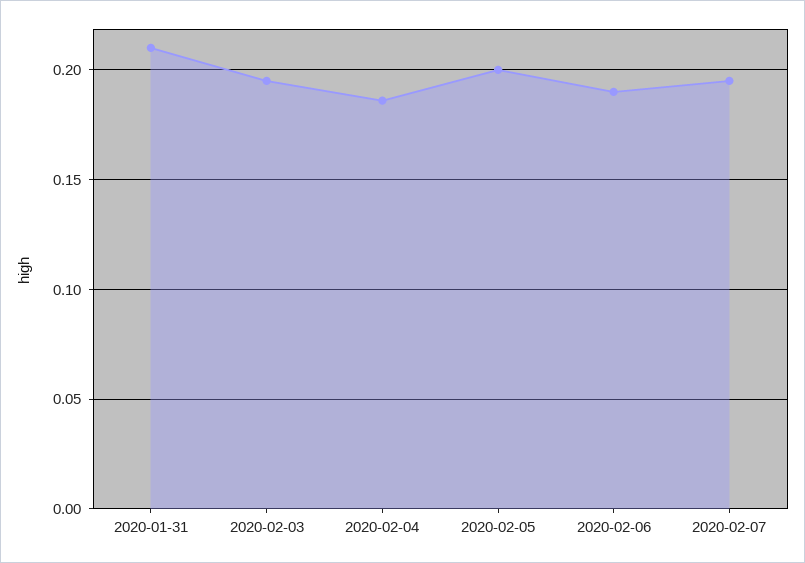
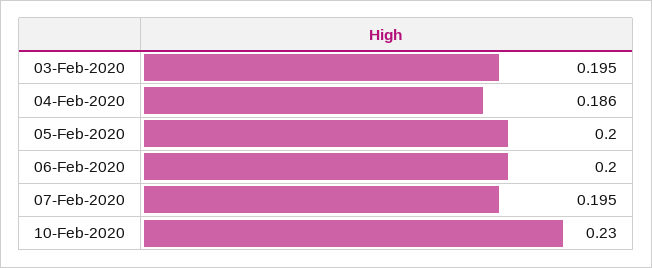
2020-01-31: 0.21 -> none
2020-02-06: 0.19 -> 0.2
10-Feb-2020: none -> 0.23

